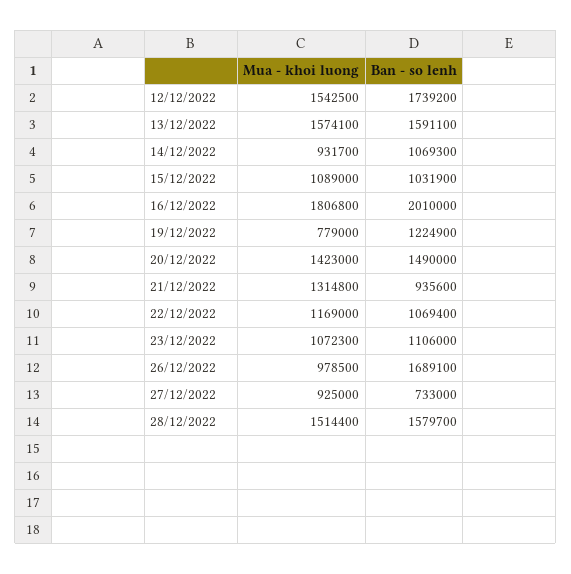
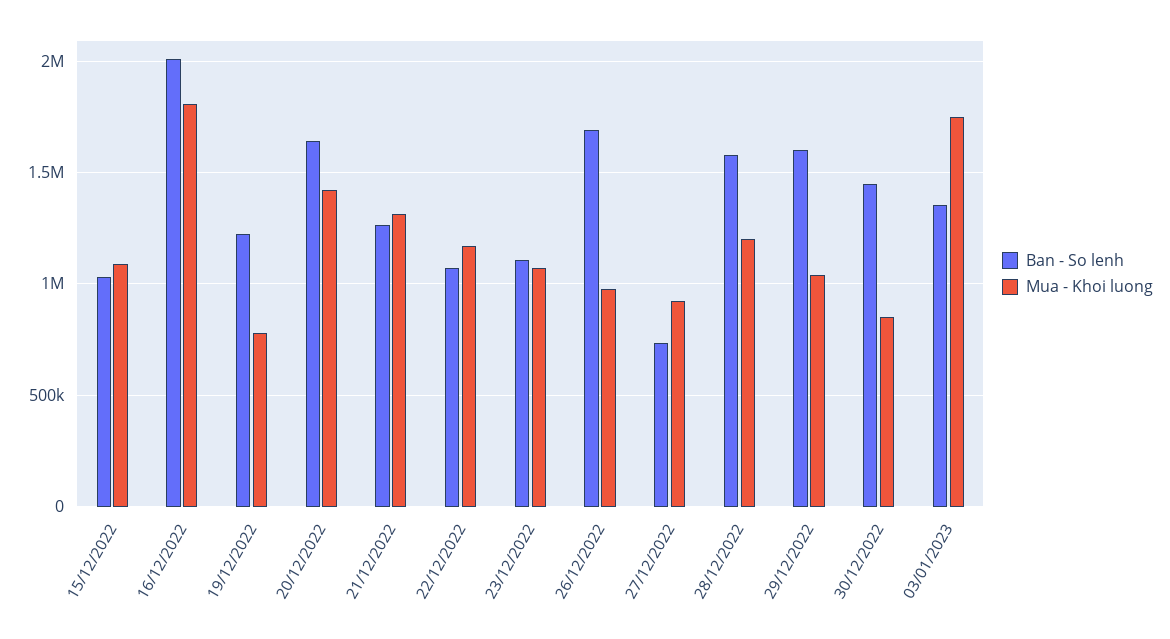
Mua - khoi luong, 12/12/2022: 1542500 -> none
Ban - so lenh, 12/12/2022: 1739200 -> none
Mua - khoi luong, 13/12/2022: 1574100 -> none
Ban - so lenh, 13/12/2022: 1591100 -> none
Mua - khoi luong, 14/12/2022: 931700 -> none
Ban - so lenh, 14/12/2022: 1069300 -> none
Ban - so lenh, 20/12/2022: 1490000 -> 1650000
Ban - so lenh, 21/12/2022: 935600 -> 1250000
Mua - khoi luong, 28/12/2022: 1514400 -> 1200000
Ban - so lenh, 29/12/2022: none -> 1600000
Mua - khoi luong, 29/12/2022: none -> 1050000
Ban - so lenh, 30/12/2022: none -> 1450000
Mua - khoi luong, 30/12/2022: none -> 850000
Ban - so lenh, 03/01/2023: none -> 1350000
Mua - khoi luong, 03/01/2023: none -> 1750000

